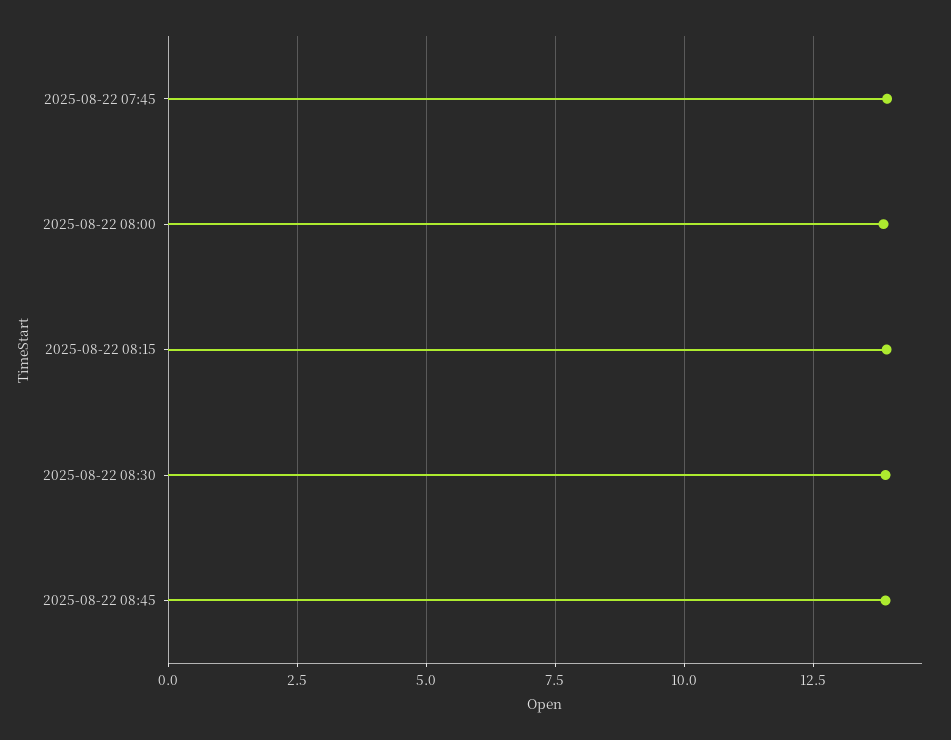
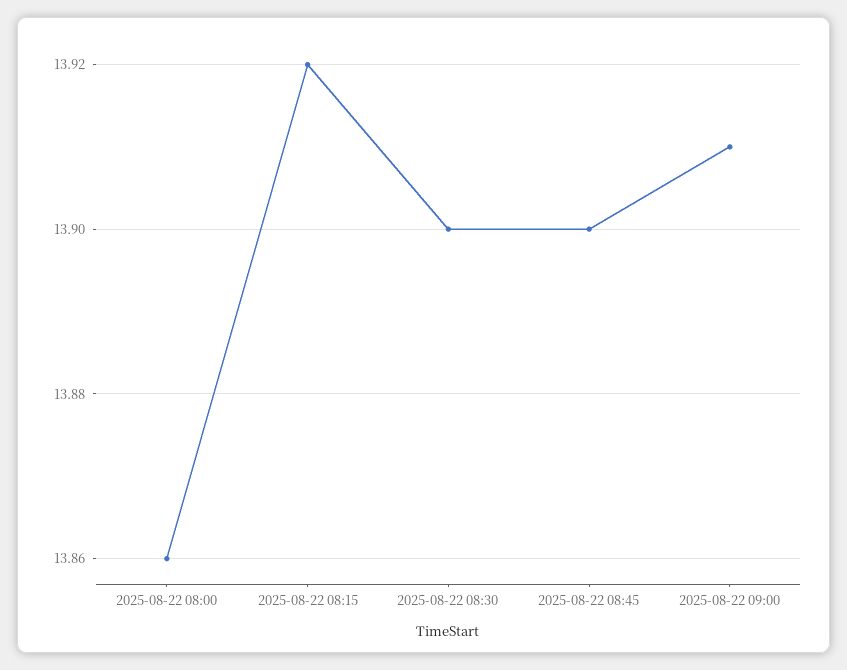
2025-08-22 07:45: 14 -> none
2025-08-22 09:00: none -> 13.91

